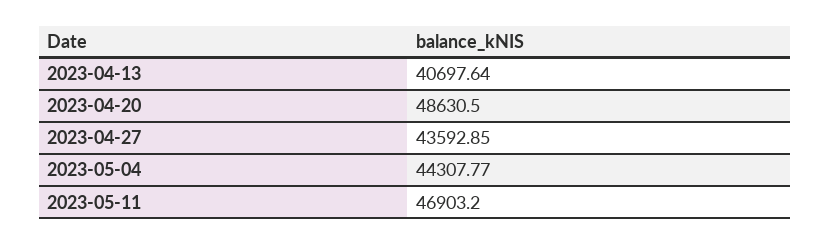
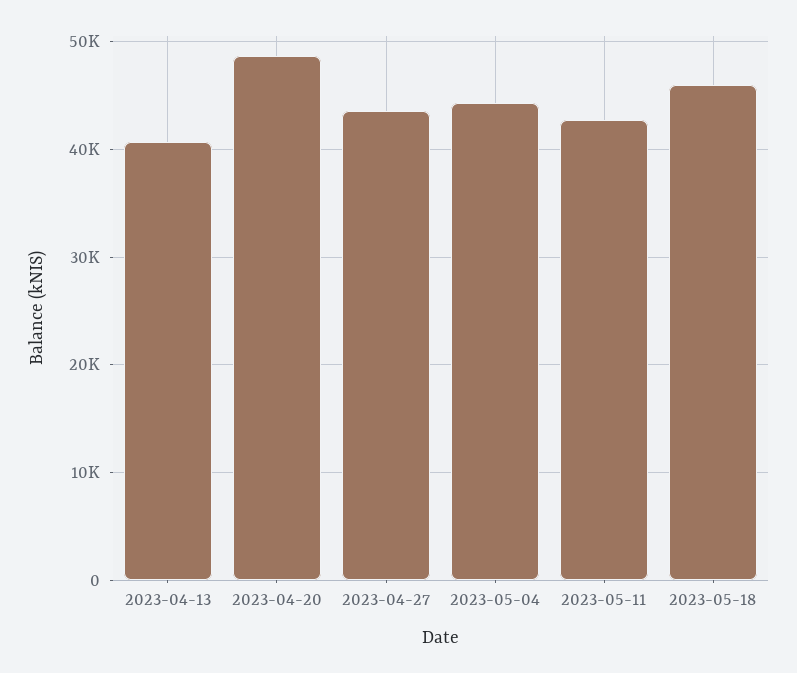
2023-05-11: 46903.2 -> 43000
2023-05-18: none -> 46000

